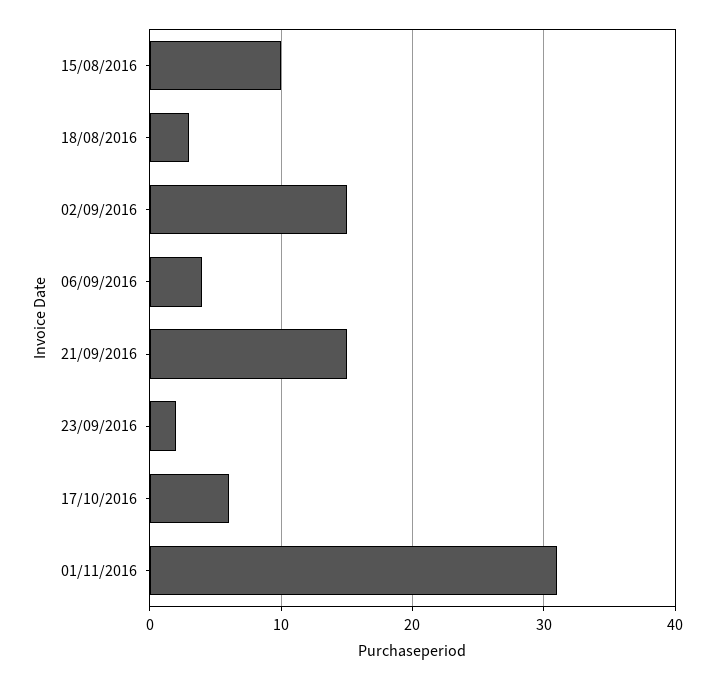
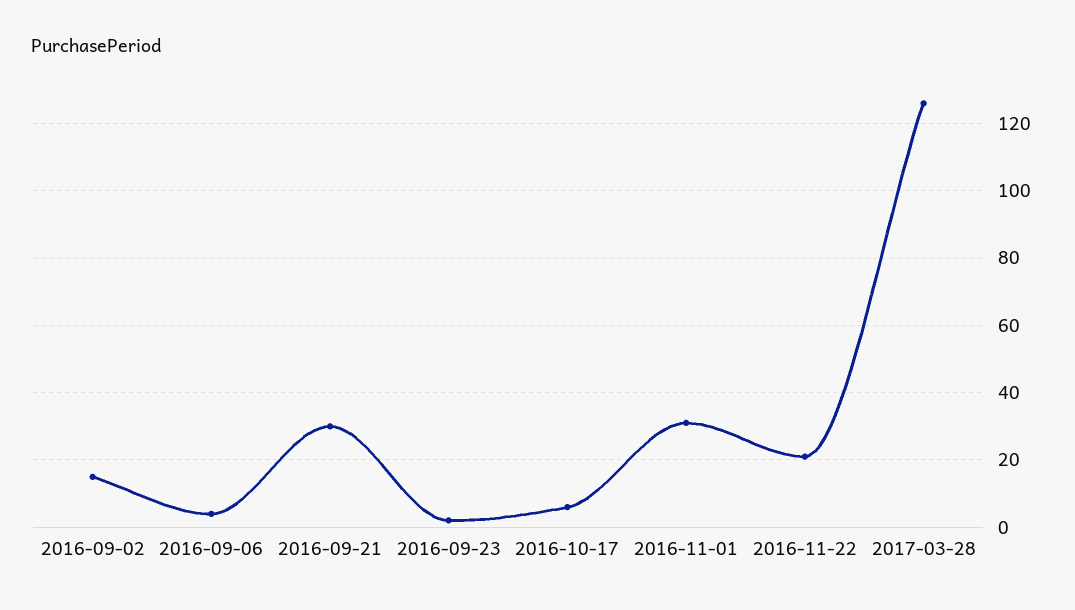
15/08/2016: 10 -> none
18/08/2016: 3 -> none
21/09/2016: 15 -> 30
2016-11-22: none -> 20
2017-03-28: none -> 125

